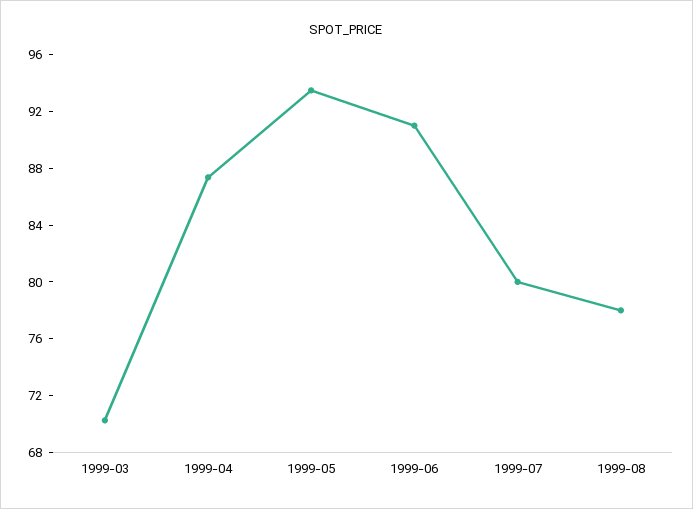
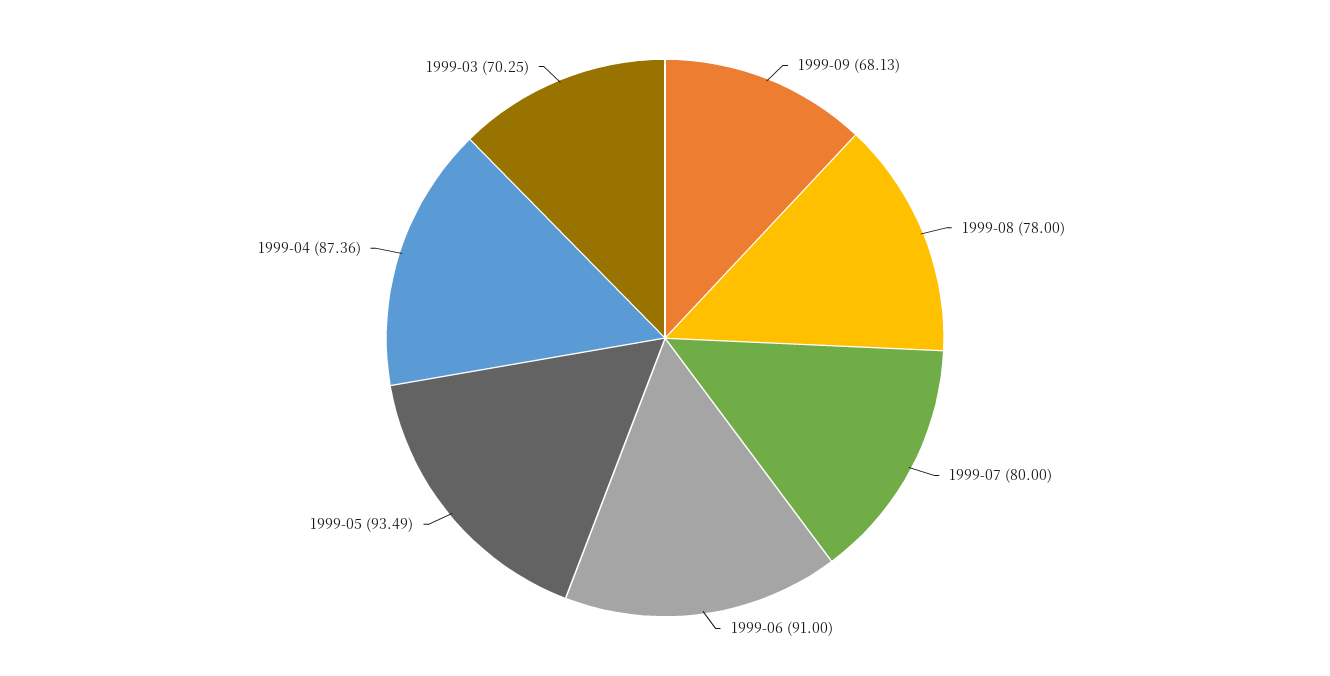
1999-09: none -> 68.13

